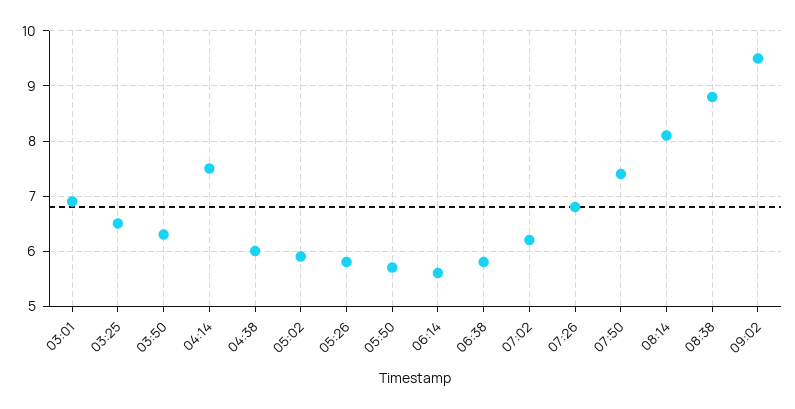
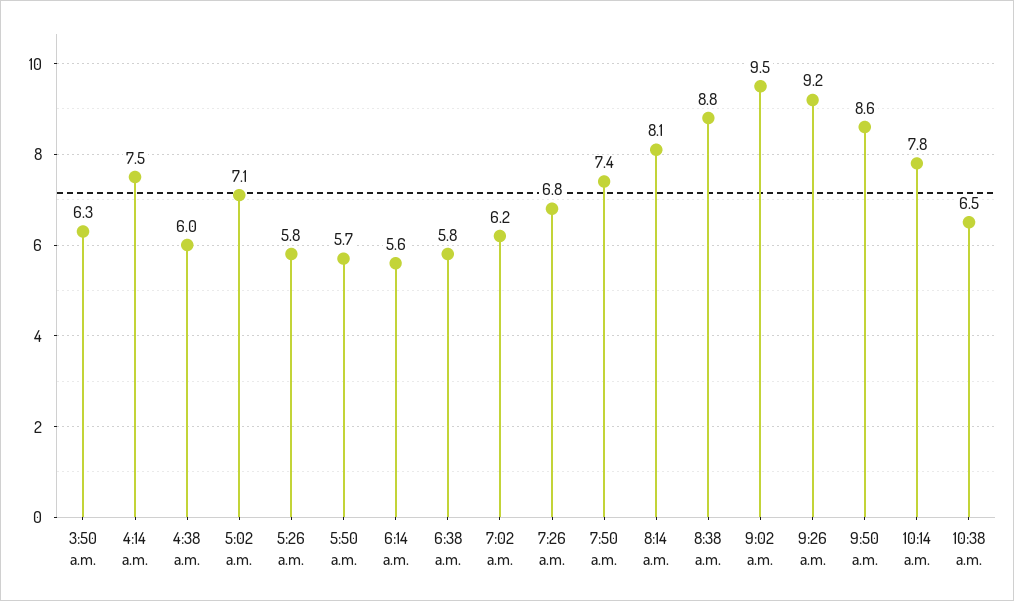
03:01: 7 -> none
03:25: 6.5 -> none
05:02: 6 -> 7.1
9:26 a.m.: none -> 9.2
9:50 a.m.: none -> 8.6
10:14 a.m.: none -> 7.8
10:38 a.m.: none -> 6.5

